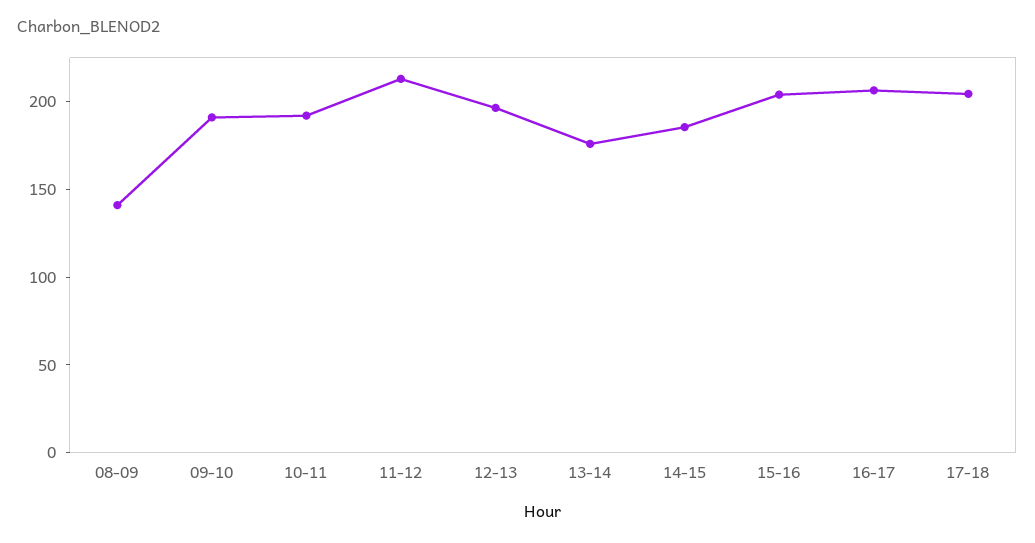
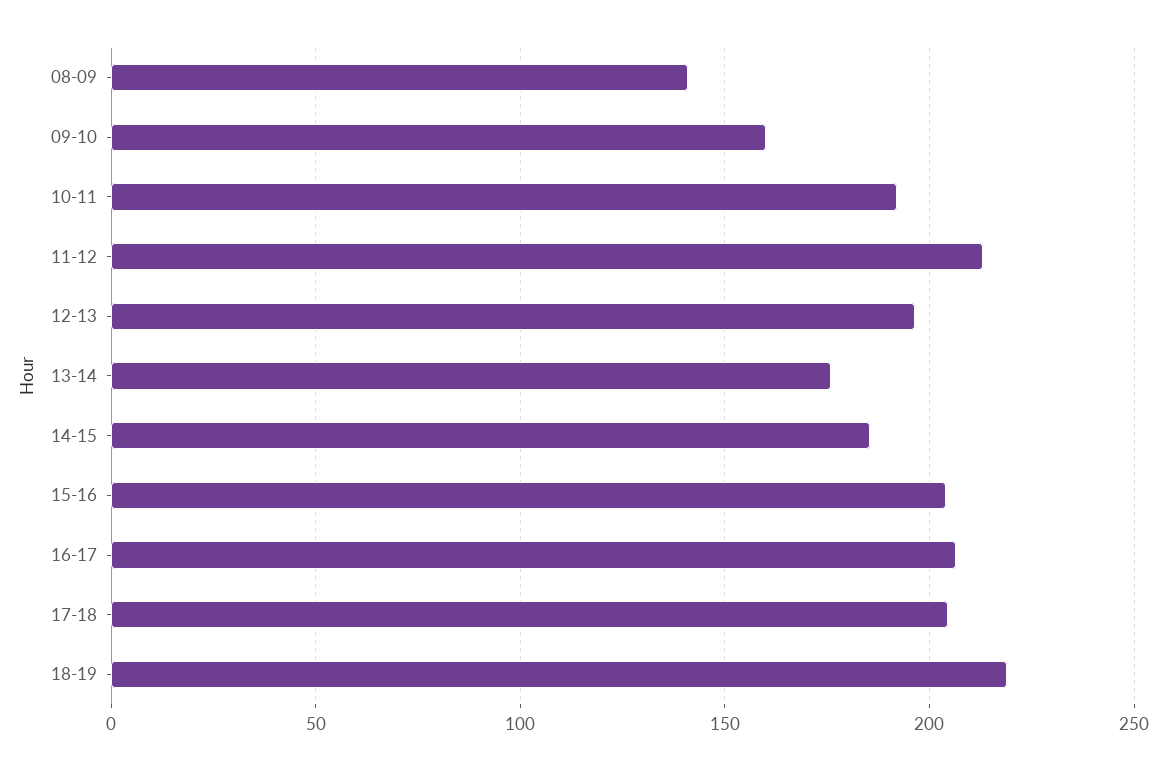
09-10: 190 -> 160
18-19: none -> 220

